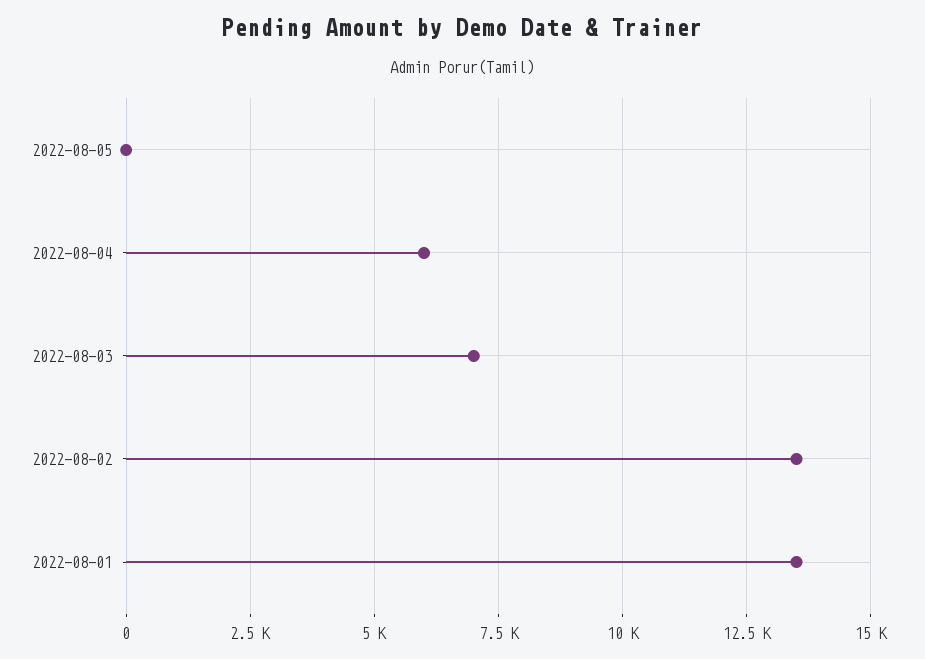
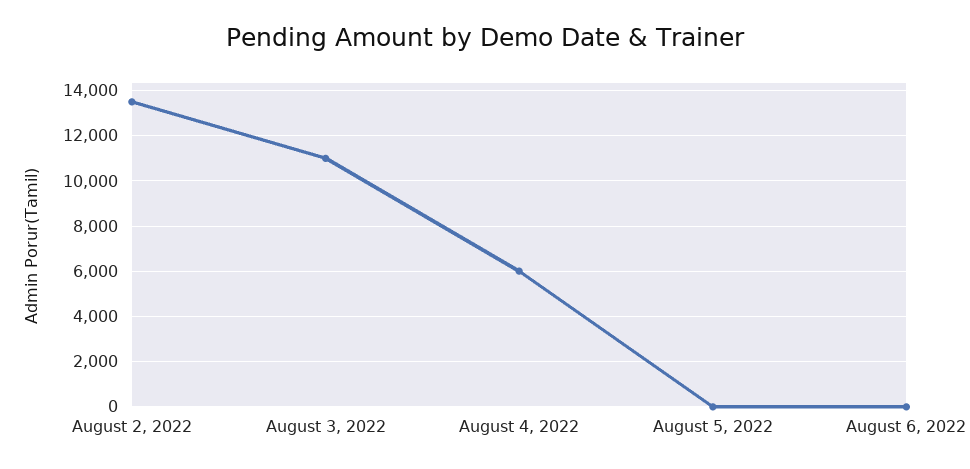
2022-08-03: 7000 -> 11000
2022-08-01: 13500 -> none
August 6, 2022: none -> 0

